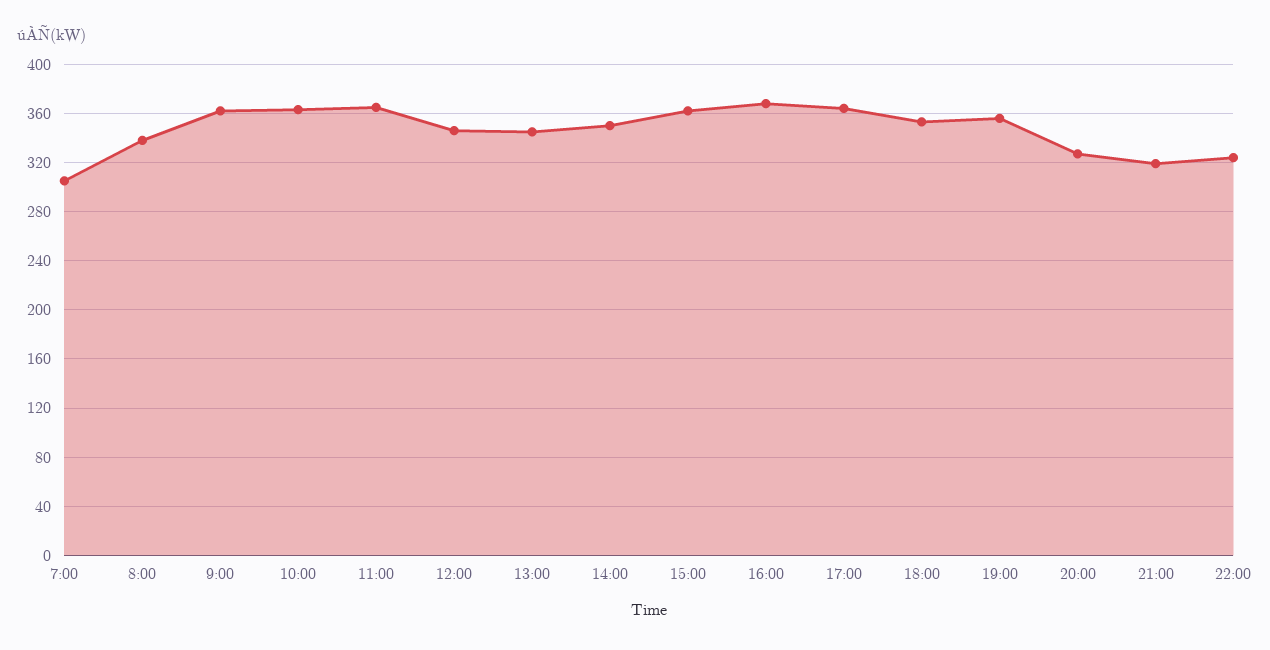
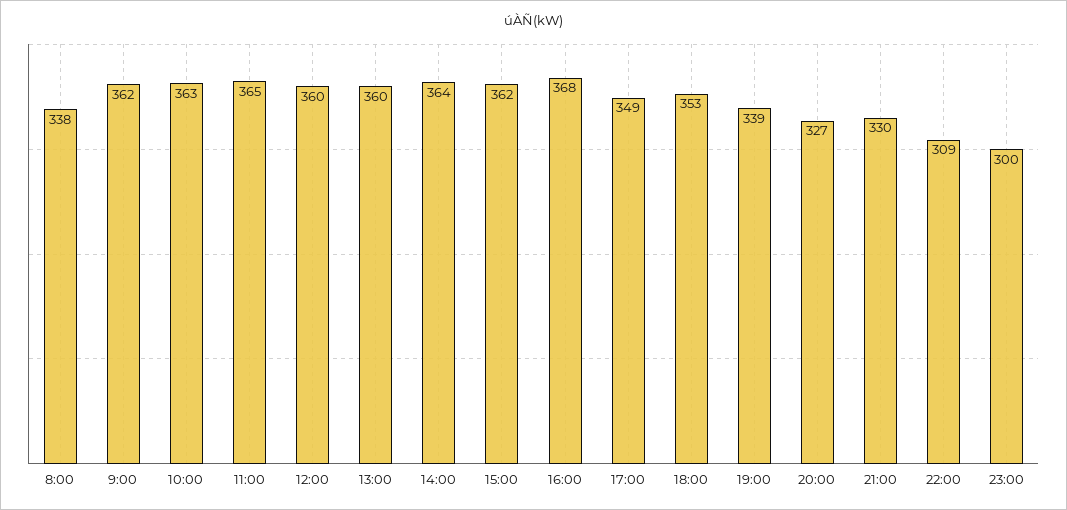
7:00: 305 -> none
12:00: 345 -> 360
13:00: 345 -> 360
14:00: 350 -> 364
17:00: 365 -> 349
19:00: 355 -> 339
21:00: 320 -> 330
22:00: 325 -> 309
23:00: none -> 300

